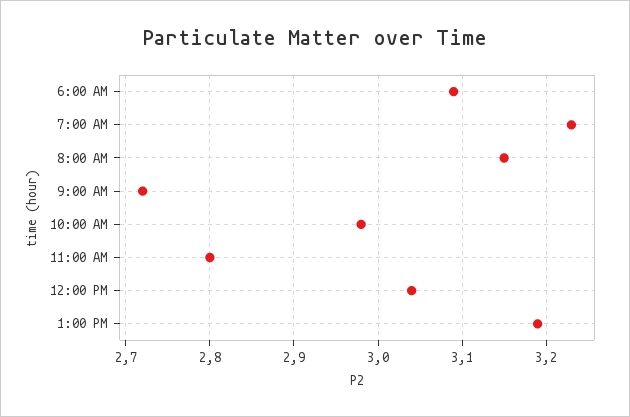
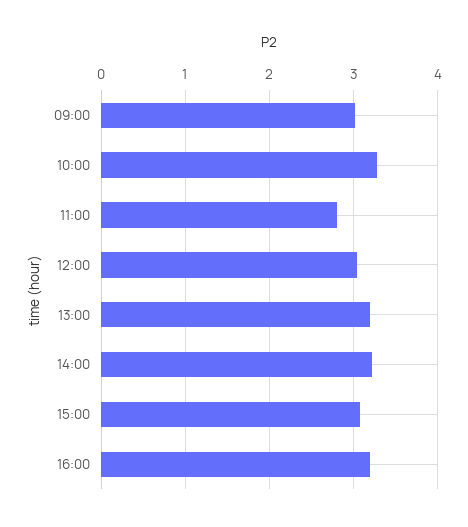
6:00 AM: 3.09 -> none
7:00 AM: 3.23 -> none
8:00 AM: 3.15 -> none
9:00 AM: 2.72 -> 3
10:00 AM: 2.98 -> 3.3
14:00: none -> 3.2
15:00: none -> 3.1
16:00: none -> 3.2

